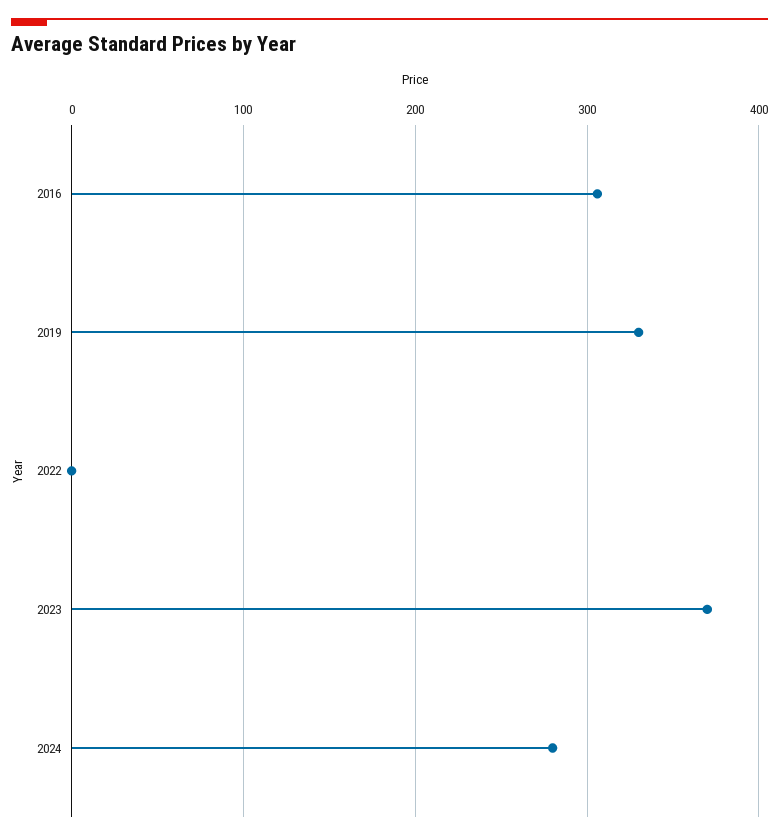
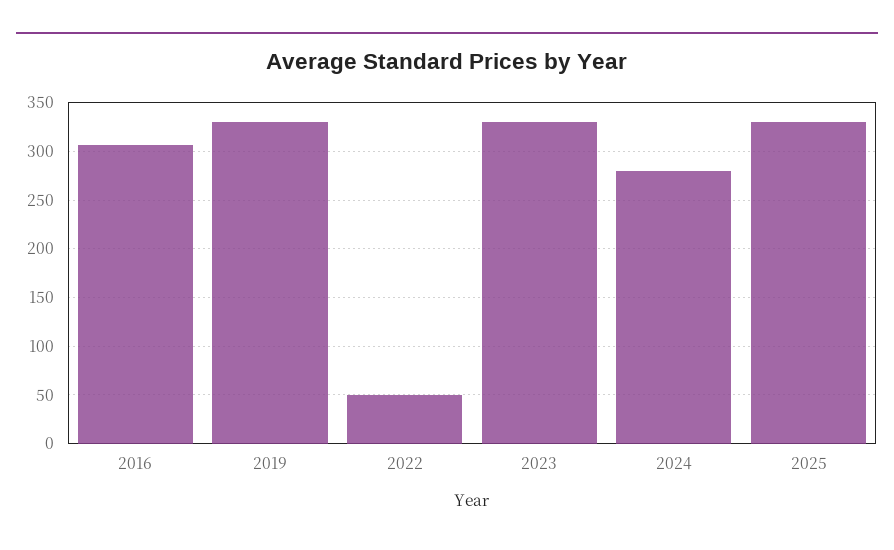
2022: 0 -> 50
2023: 370 -> 330
2025: none -> 330

